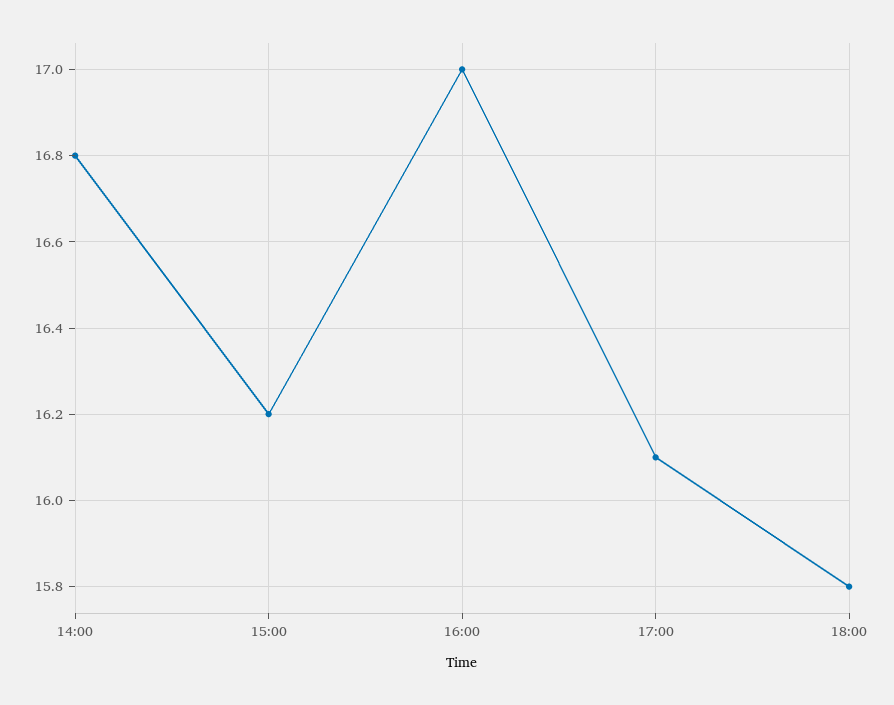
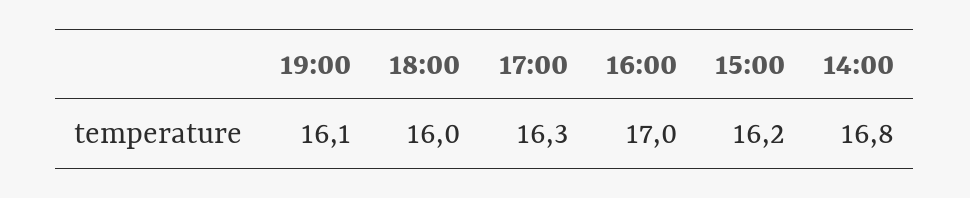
17:00: 16.1 -> 16.3
18:00: 15.8 -> 16
19:00: none -> 16.1

